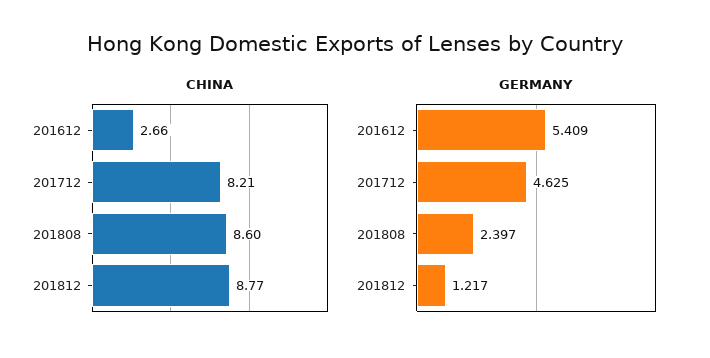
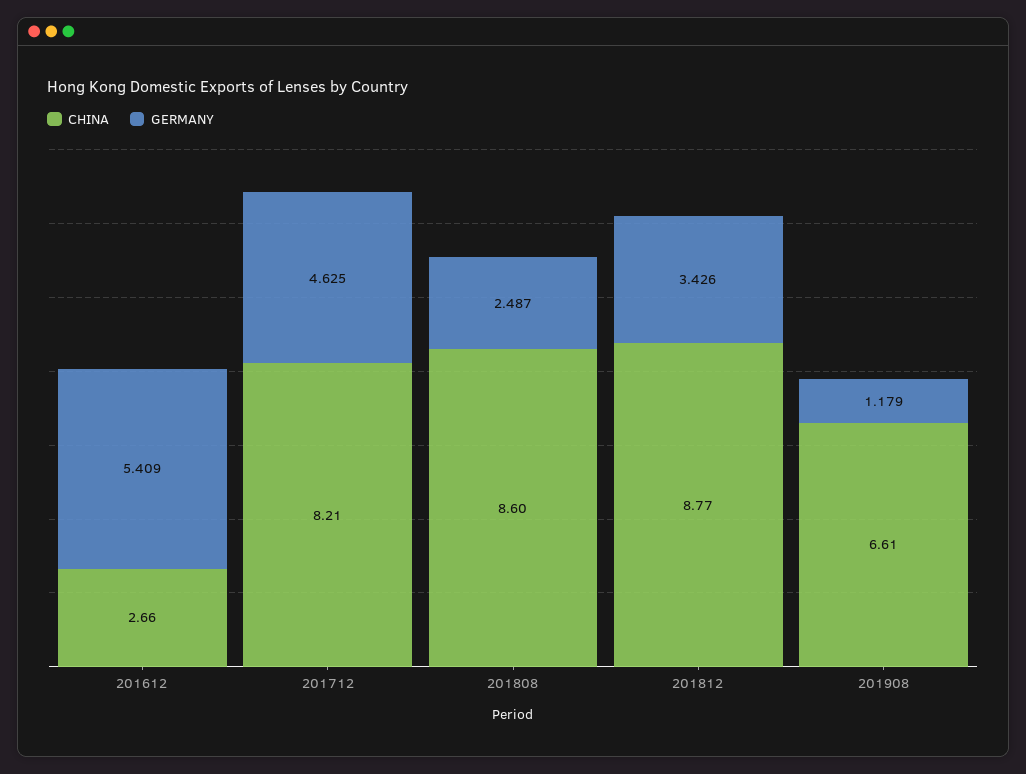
GERMANY, 201808: 2.397 -> 2.487
GERMANY, 201812: 1.217 -> 3.426
CHINA, 201908: none -> 6.61
GERMANY, 201908: none -> 1.179

